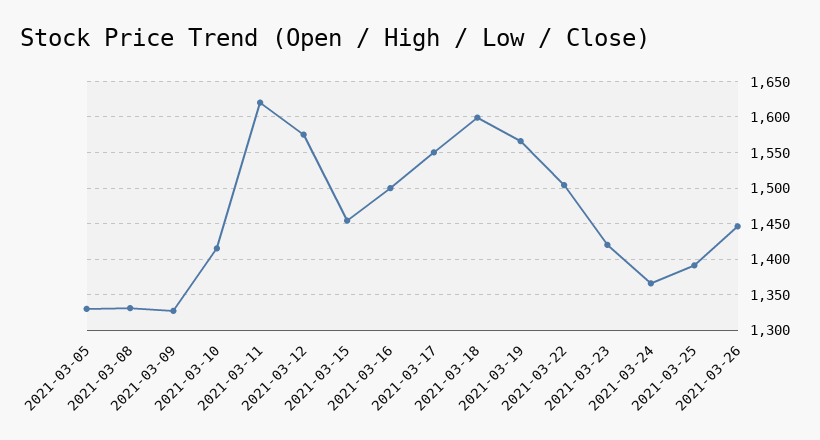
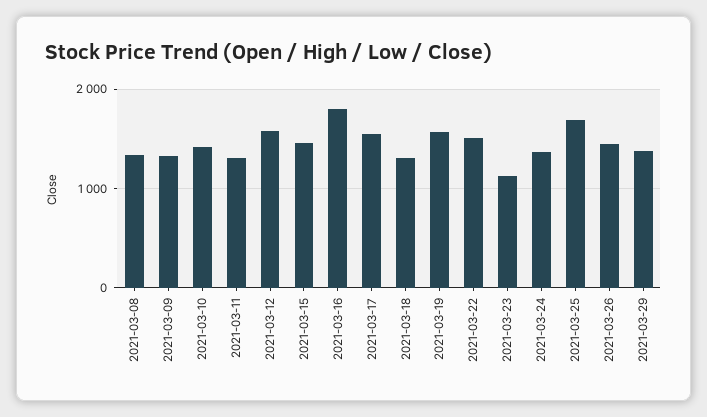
2021-03-05: 1330 -> none
2021-03-11: 1620 -> 1300
2021-03-16: 1500 -> 1800
2021-03-18: 1600 -> 1300
2021-03-23: 1420 -> 1100
2021-03-25: 1390 -> 1700
2021-03-29: none -> 1400

